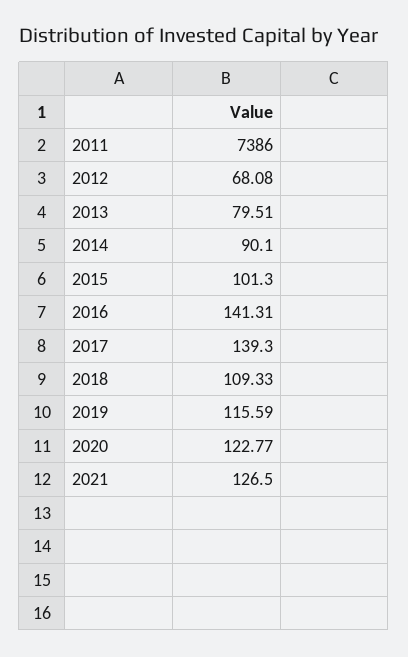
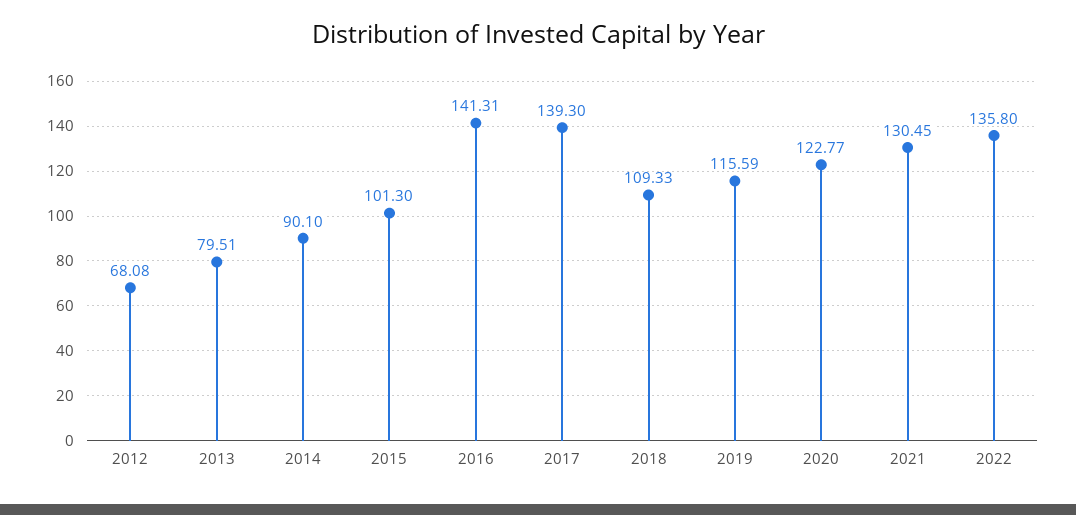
2011: 7386 -> none
2021: 126.5 -> 130.45
2022: none -> 135.8

